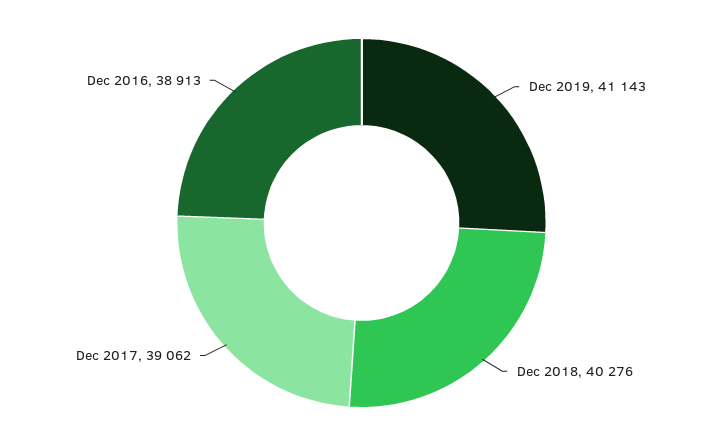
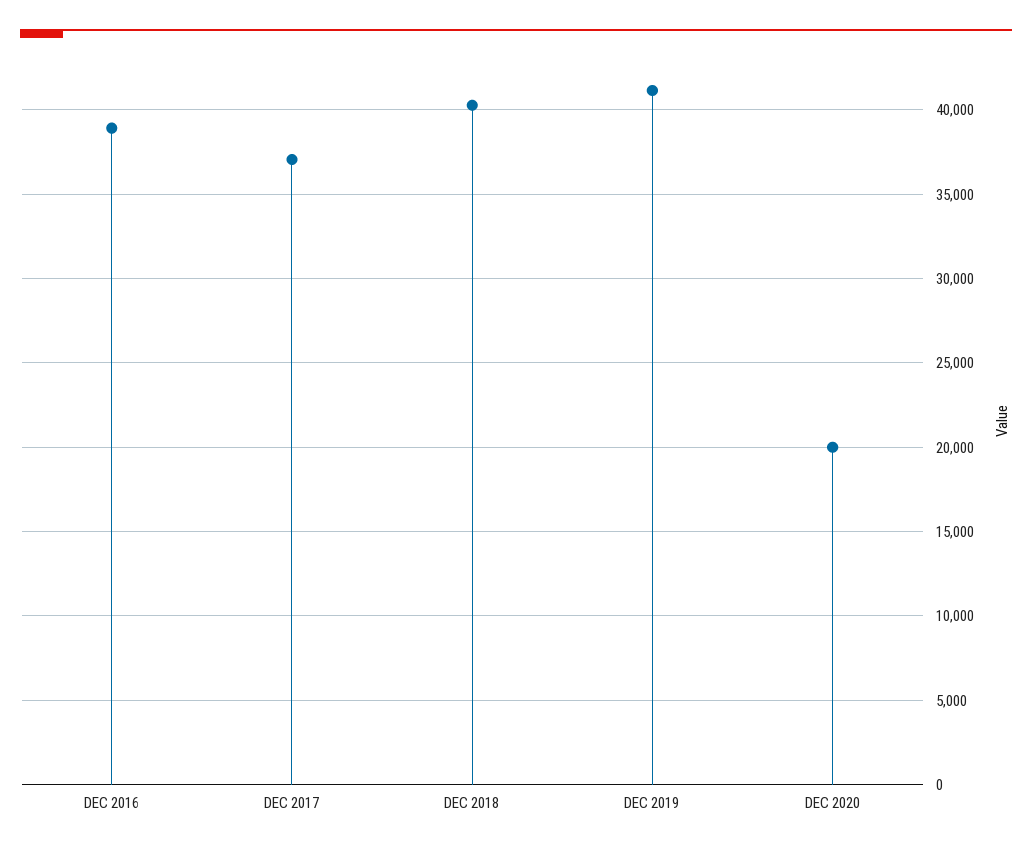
Dec 2017: 39062 -> 37000
DEC 2020: none -> 20000

